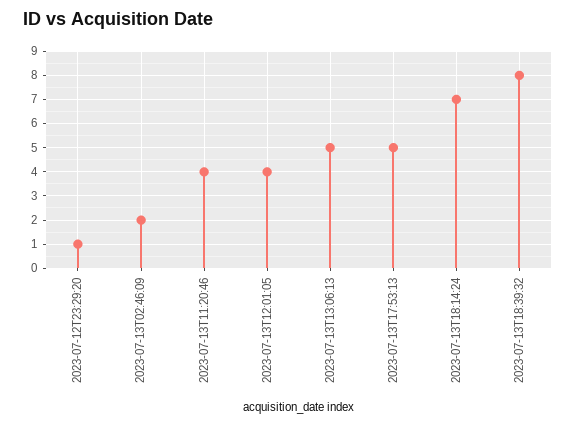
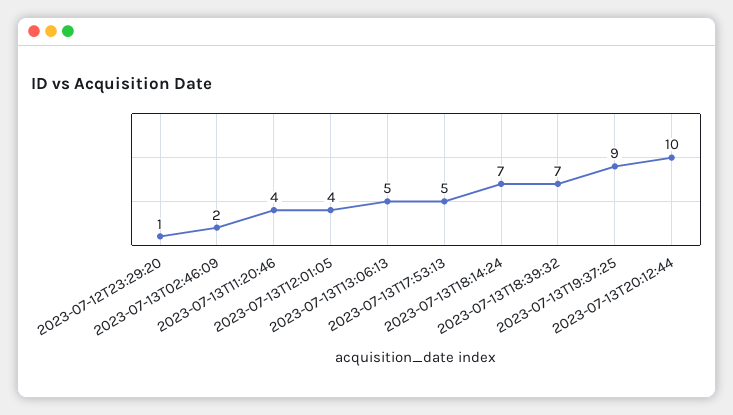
2023-07-13T18:39:32: 8 -> 7
2023-07-13T19:37:25: none -> 9
2023-07-13T20:12:44: none -> 10

